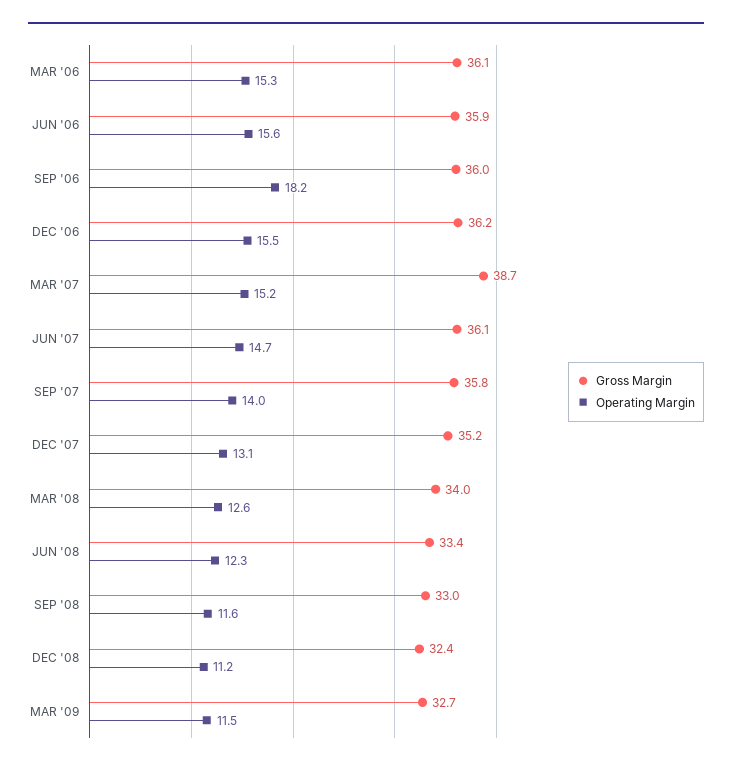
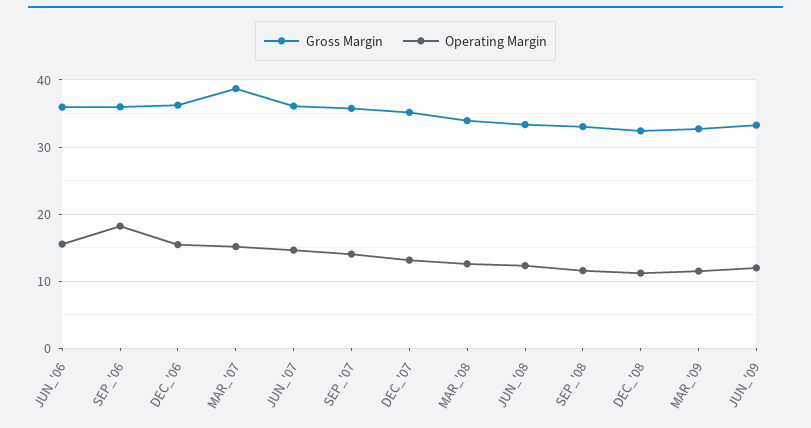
Gross Margin, MAR '06: 36.1 -> none
Operating Margin, MAR '06: 15.3 -> none
Gross Margin, JUN_'09: none -> 33
Operating Margin, JUN_'09: none -> 12

